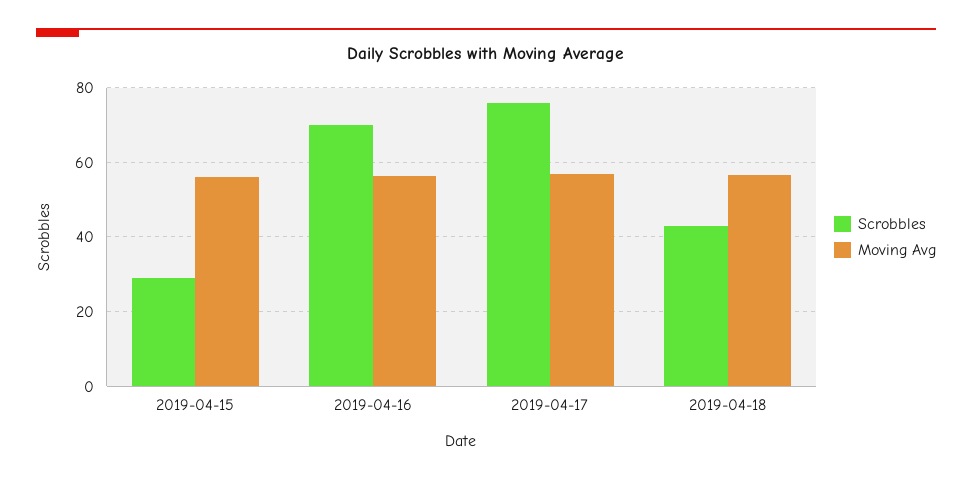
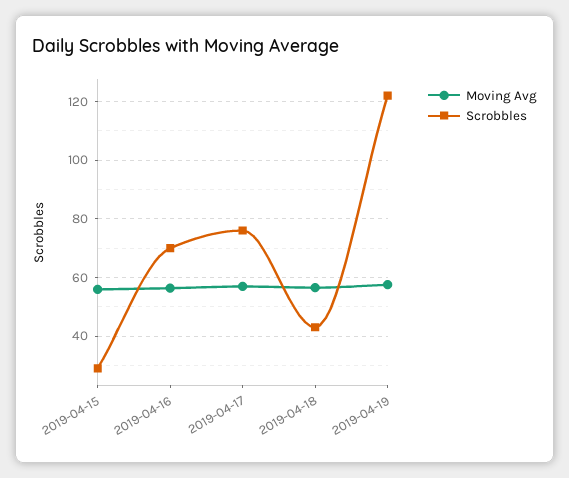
Moving Avg, 2019-04-19: none -> 57.5
Scrobbles, 2019-04-19: none -> 122.5

